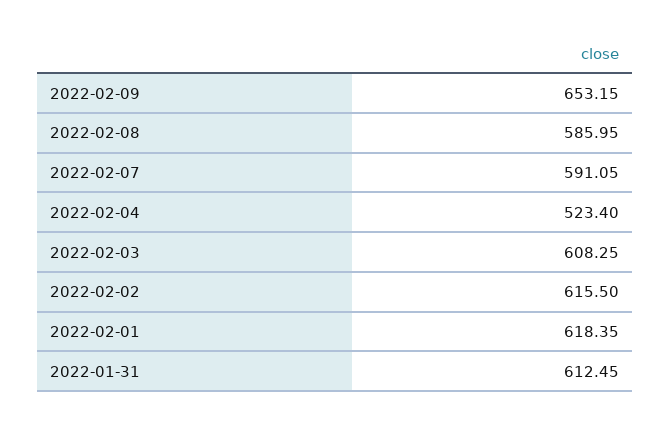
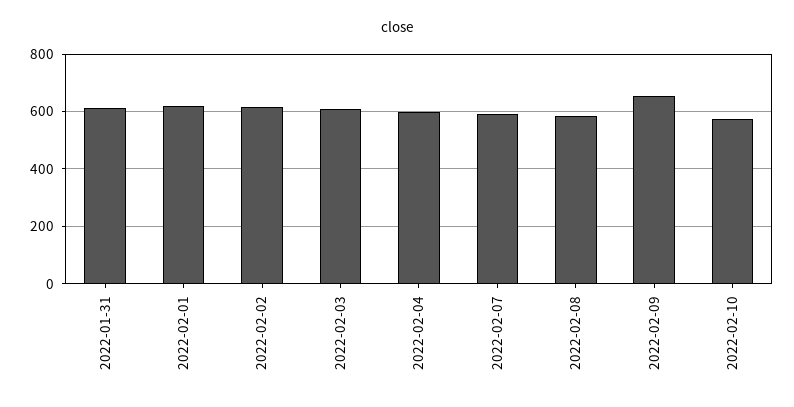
2022-02-04: 523.4 -> 600
2022-02-10: none -> 575

